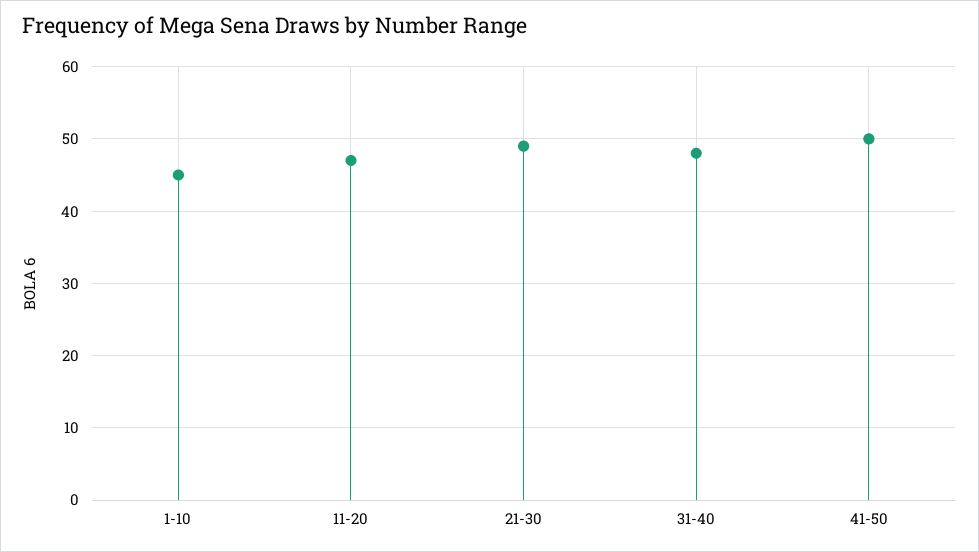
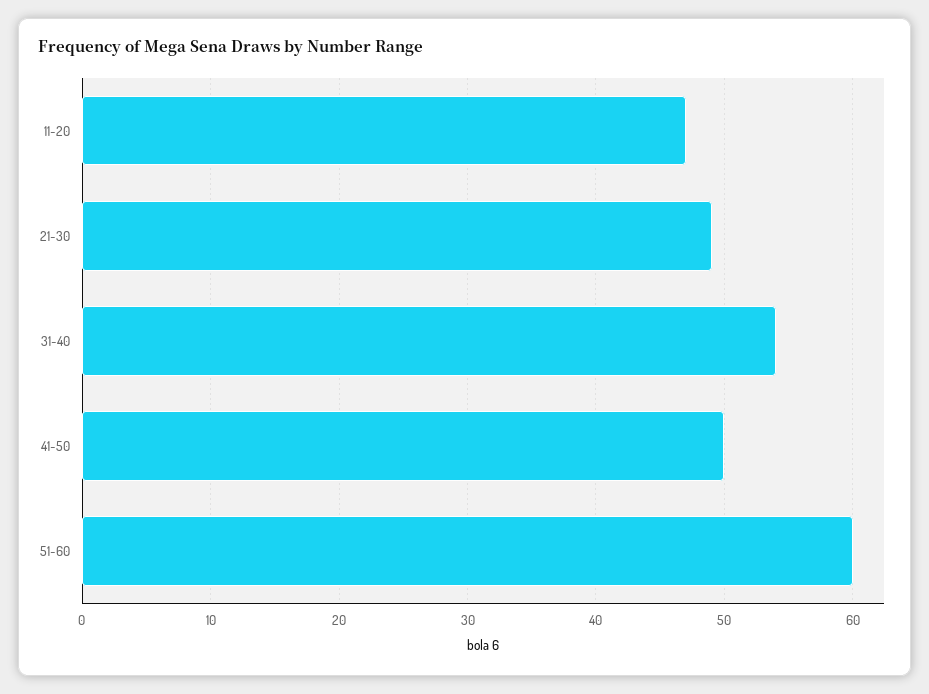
1-10: 45 -> none
31-40: 48 -> 54
51-60: none -> 60

